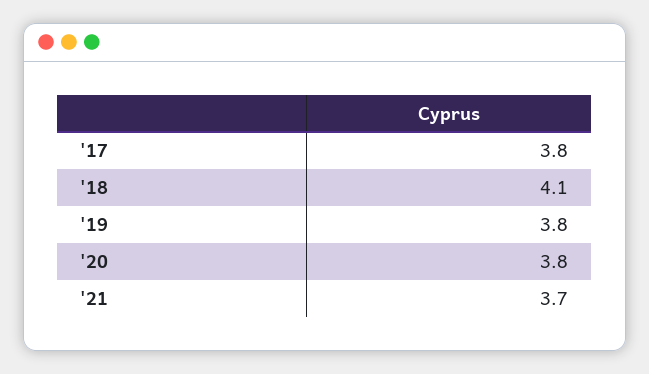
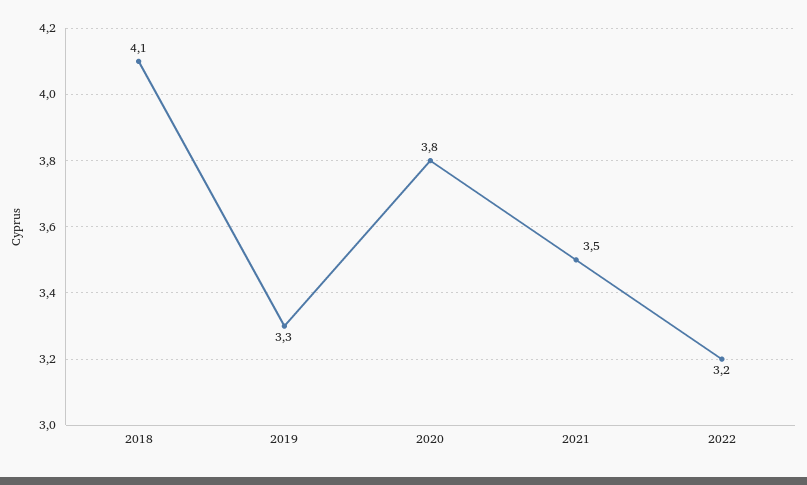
'17: 3.8 -> none
'19: 3.8 -> 3.3
'21: 3.7 -> 3.5
2022: none -> 3.2

